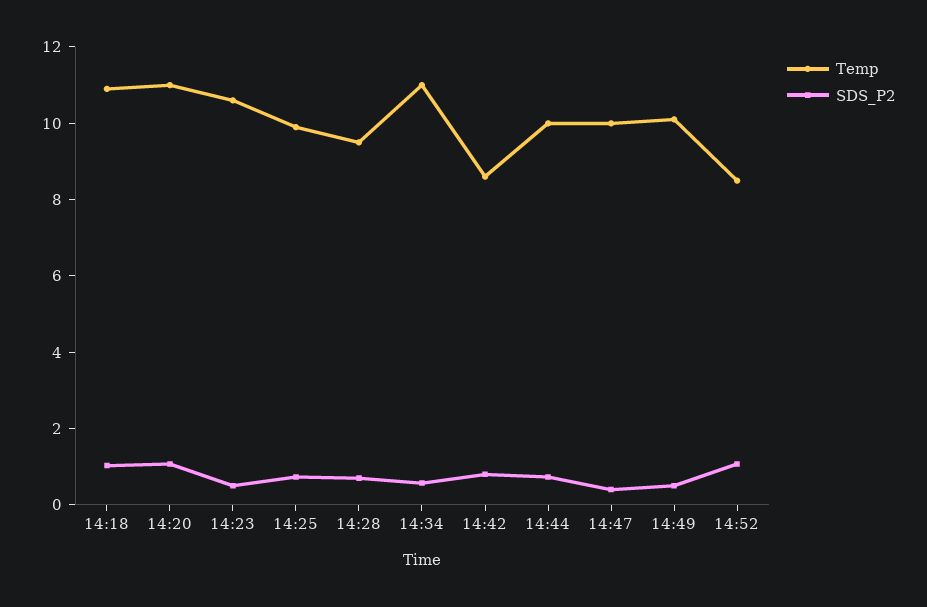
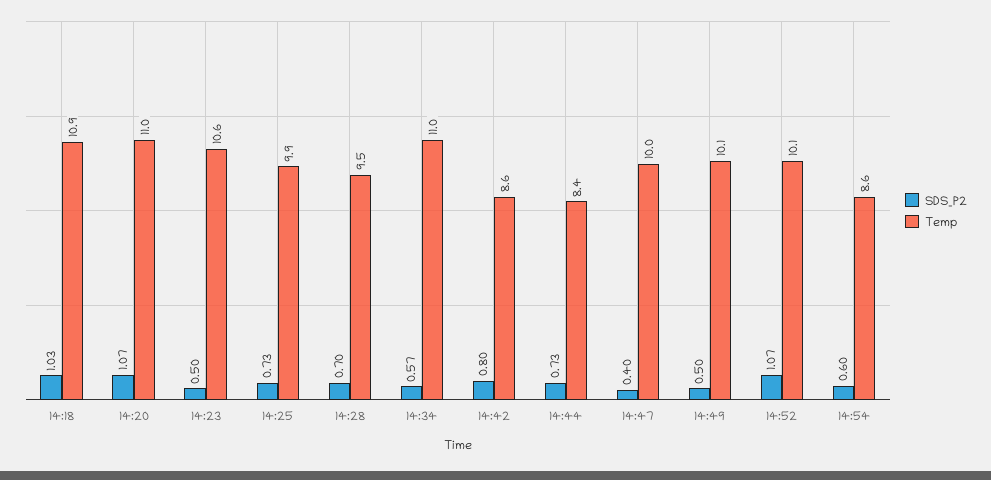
Temp, 14:44: 10 -> 8.4
Temp, 14:52: 8.5 -> 10.1
SDS_P2, 14:54: none -> 0.6
Temp, 14:54: none -> 8.6

